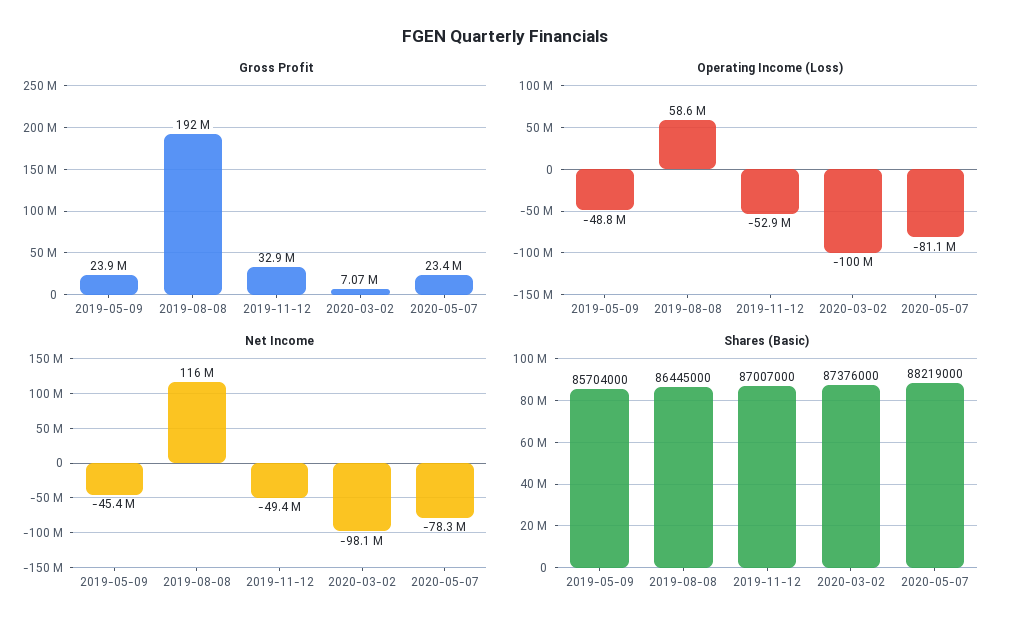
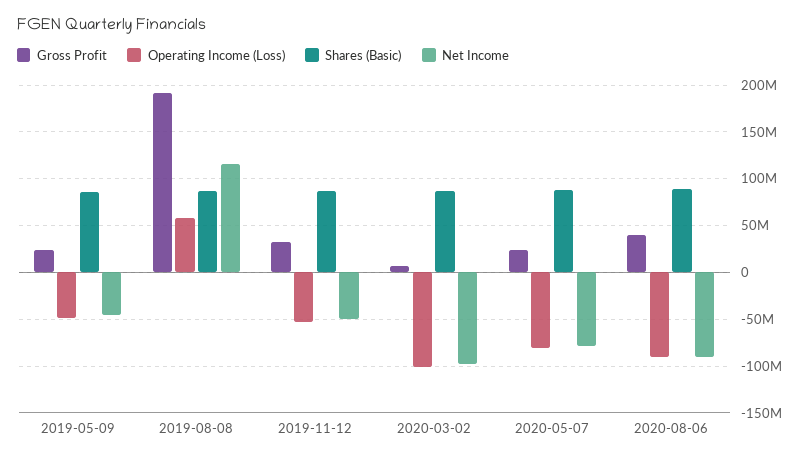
Gross Profit, 2020-08-06: none -> 40000000
Operating Income (Loss), 2020-08-06: none -> -90000000
Shares (Basic), 2020-08-06: none -> 90000000
Net Income, 2020-08-06: none -> -90000000

